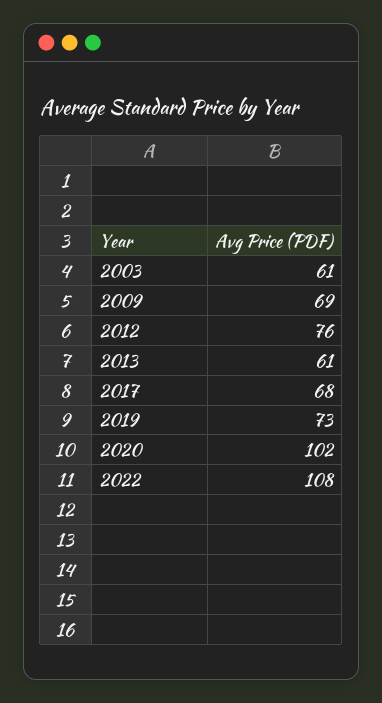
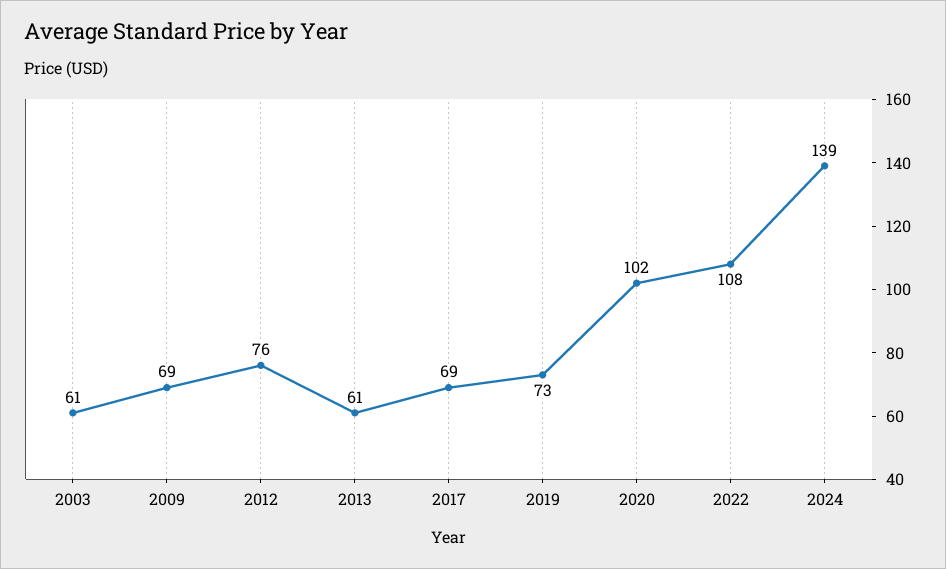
2017: 68 -> 69
2024: none -> 139

